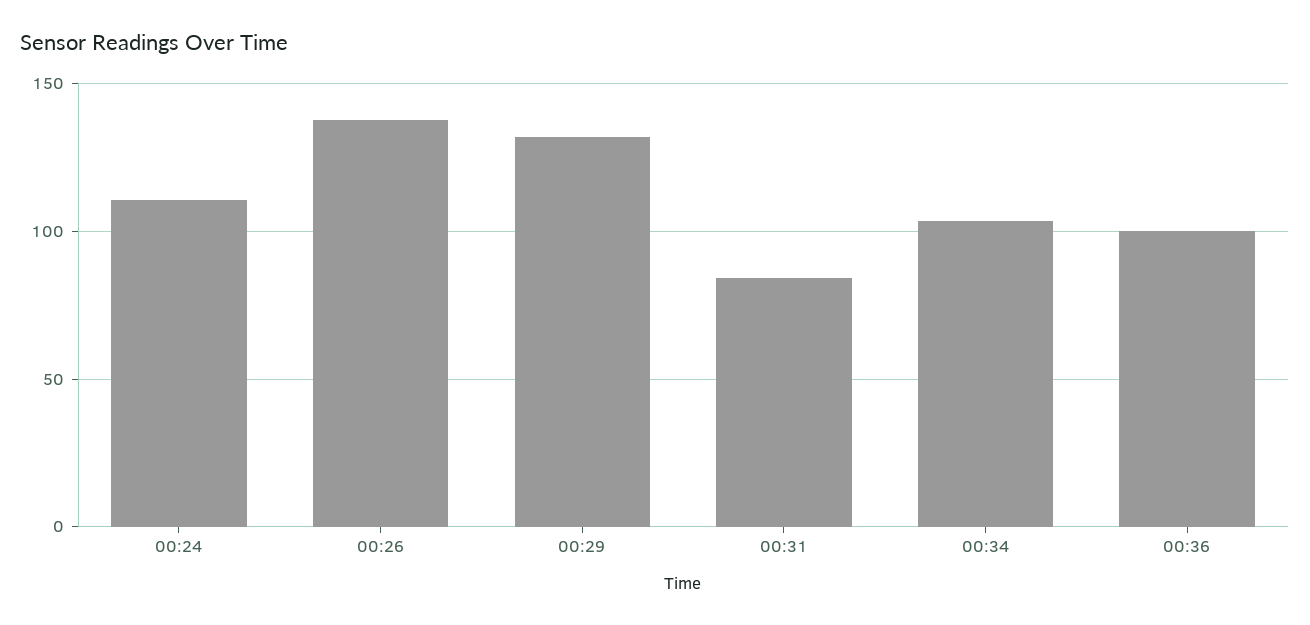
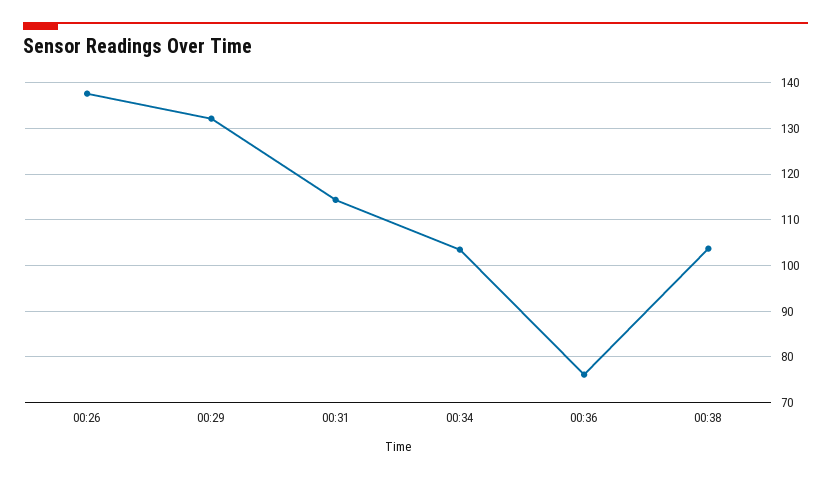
00:24: 110 -> none
00:31: 85 -> 114
00:36: 100 -> 76
00:38: none -> 104

